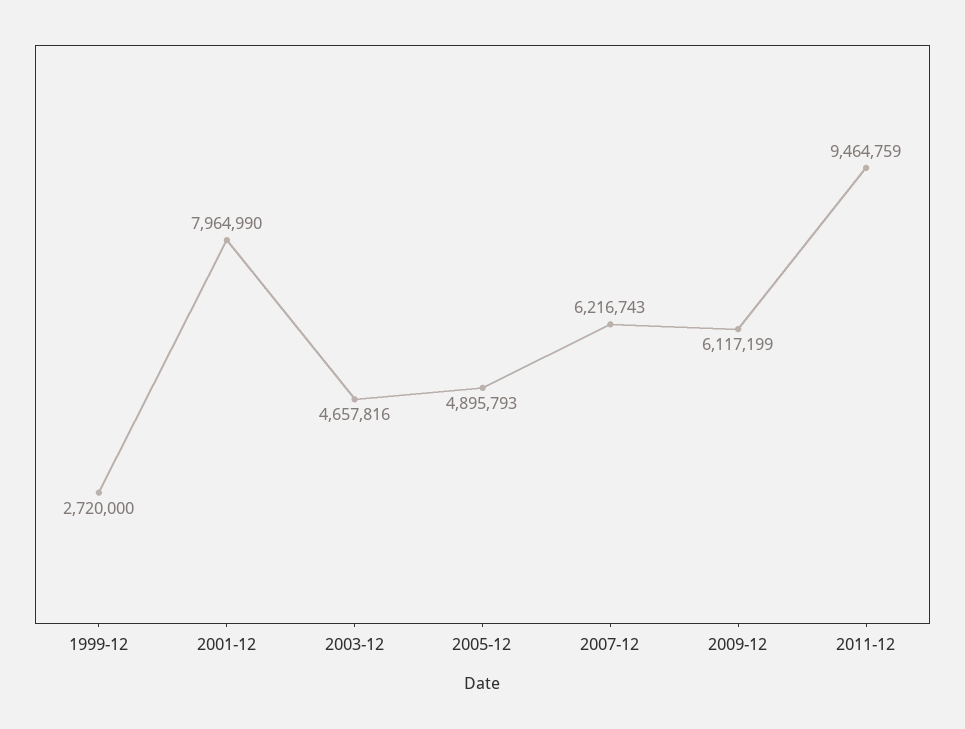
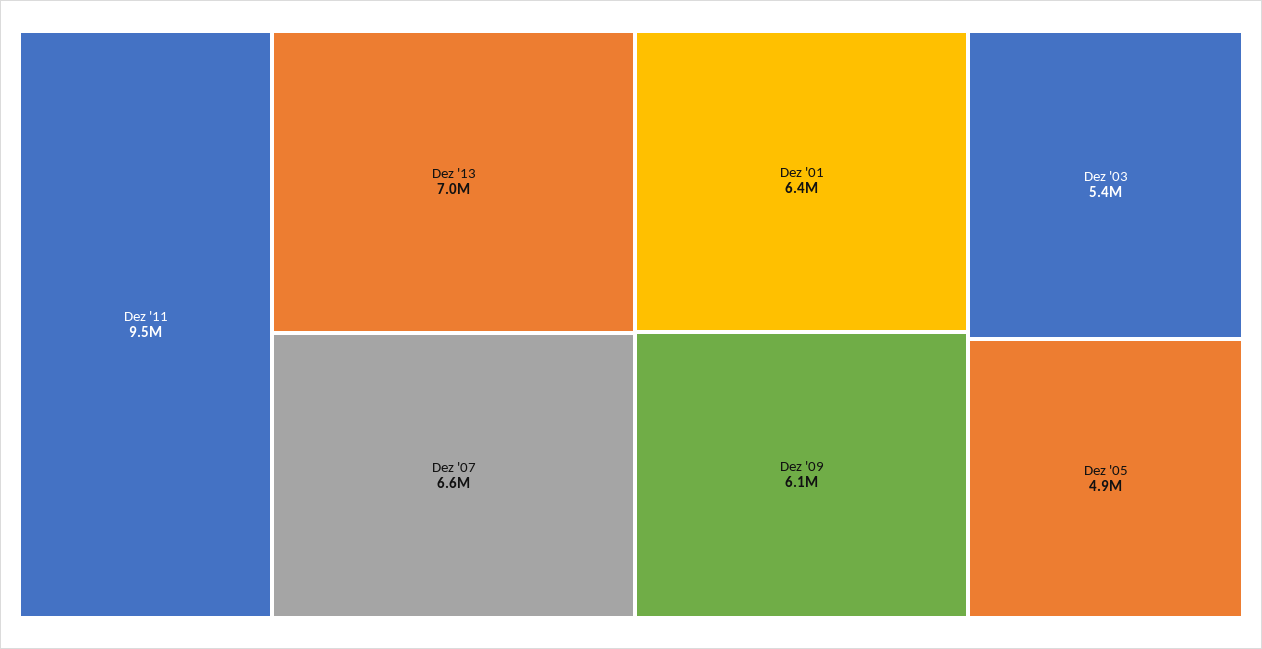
1999-12: 2720000 -> none
2001-12: 7964990 -> 6400000
2003-12: 4657816 -> 5400000
2007-12: 6216743 -> 6600000
Dez '13: none -> 7000000

